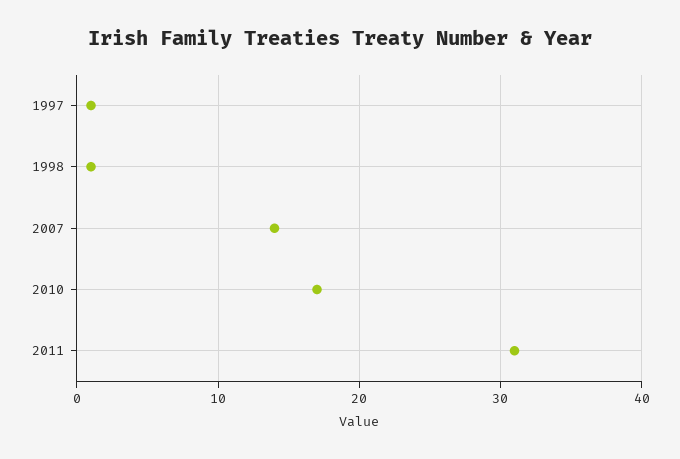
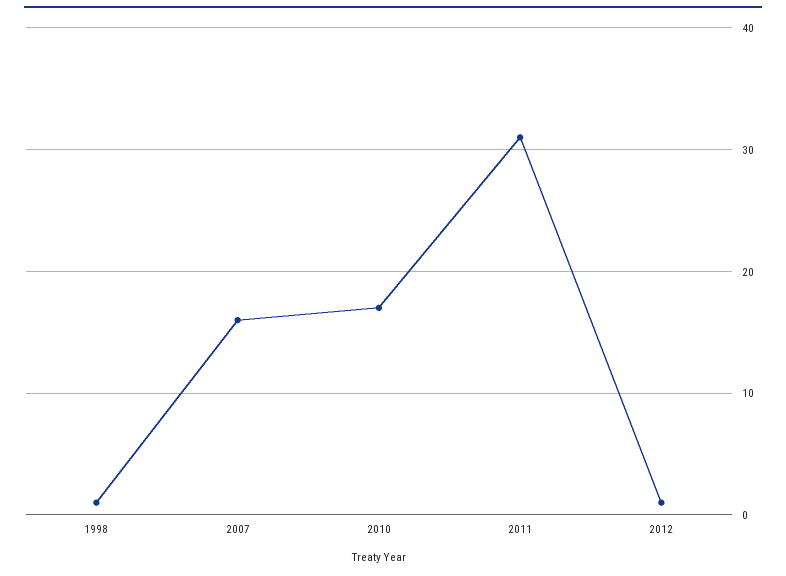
1997: 1 -> none
2007: 14 -> 16
2012: none -> 1

